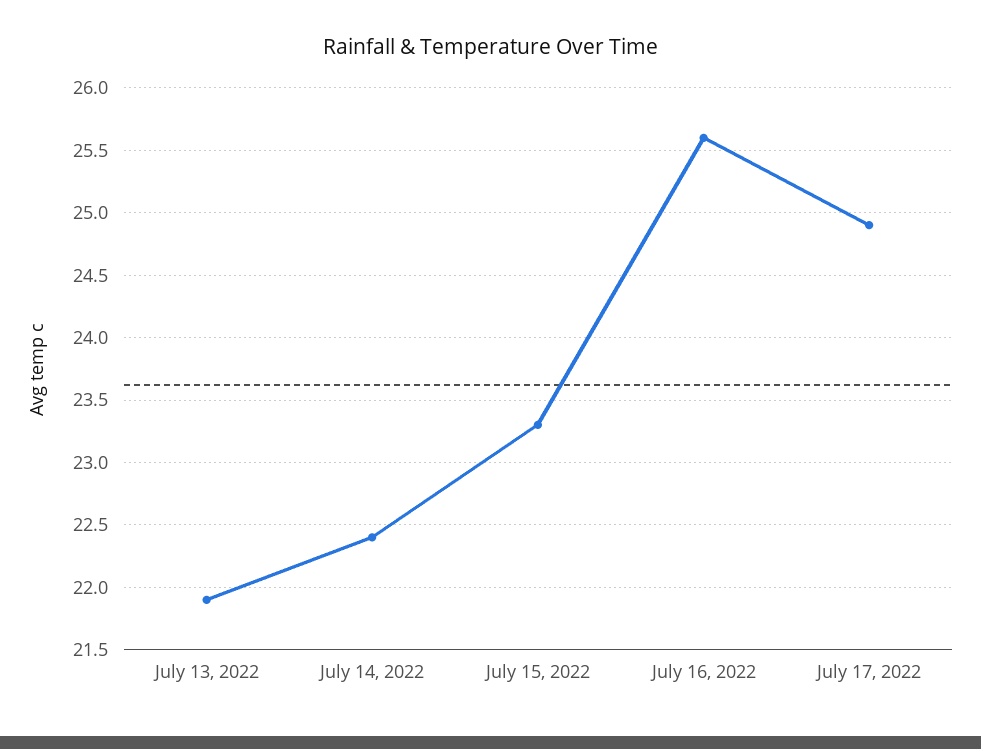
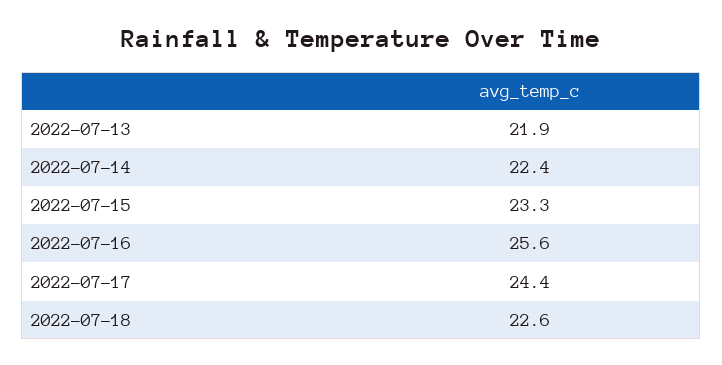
July 17, 2022: 24.9 -> 24.4
2022-07-18: none -> 22.6

